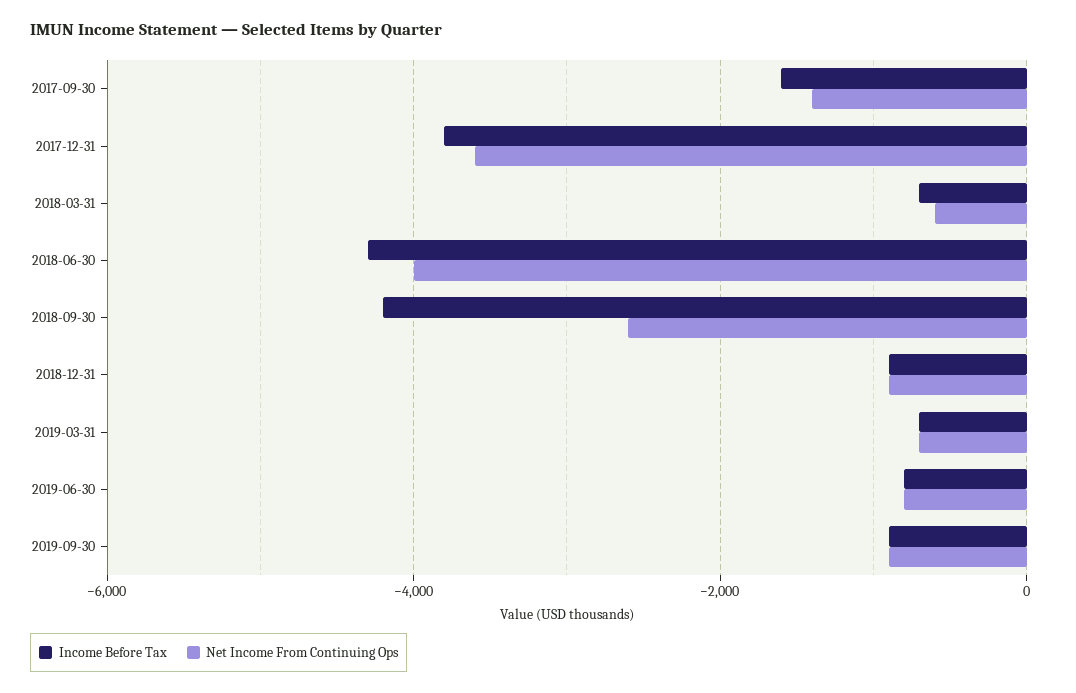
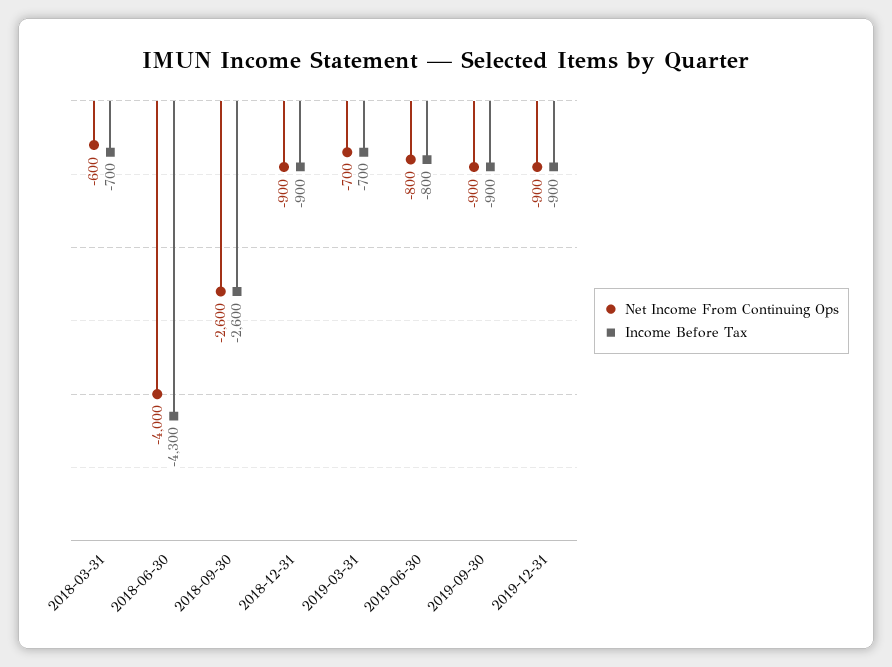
Income Before Tax, 2017-09-30: -1600 -> none
Net Income From Continuing Ops, 2017-09-30: -1400 -> none
Income Before Tax, 2017-12-31: -3800 -> none
Net Income From Continuing Ops, 2017-12-31: -3600 -> none
Income Before Tax, 2018-09-30: -4200 -> -2600
Net Income From Continuing Ops, 2019-12-31: none -> -900
Income Before Tax, 2019-12-31: none -> -900

